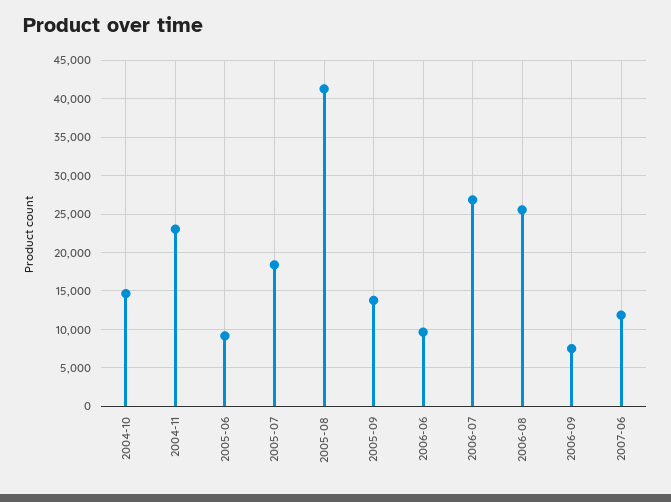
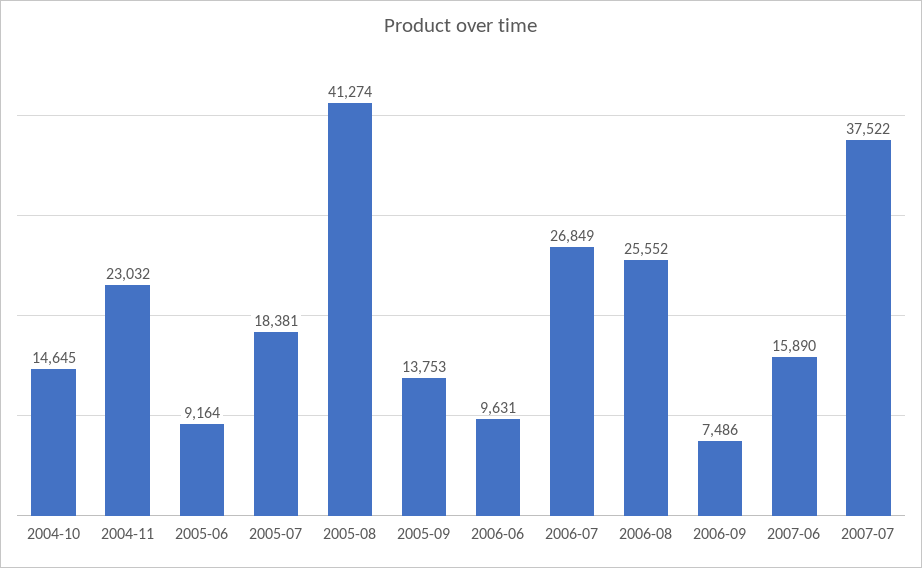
2007-06: 12000 -> 15890
2007-07: none -> 37522

